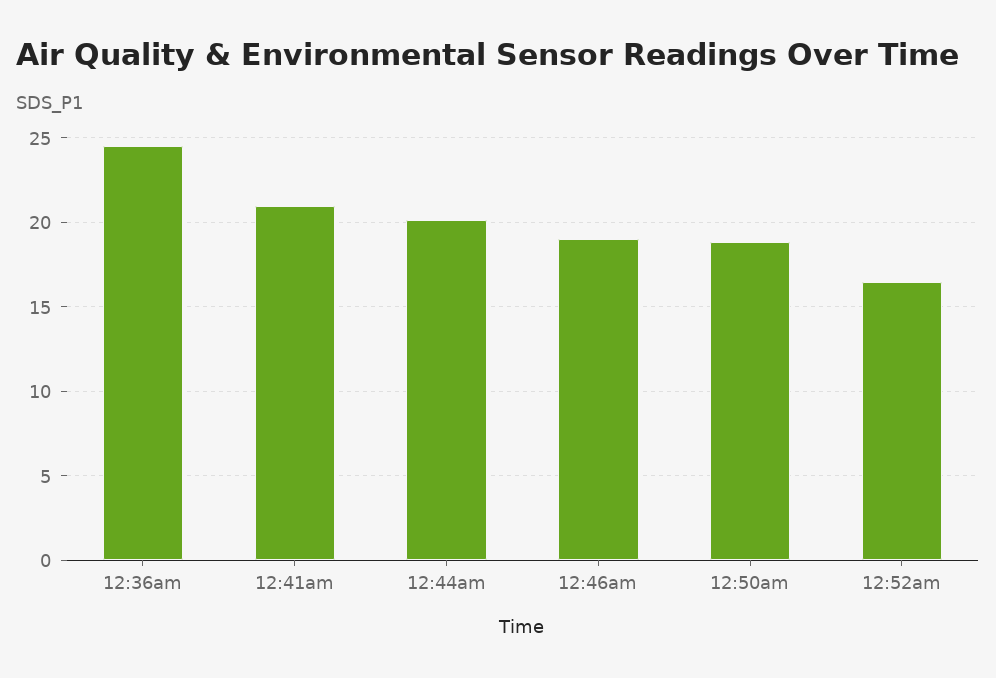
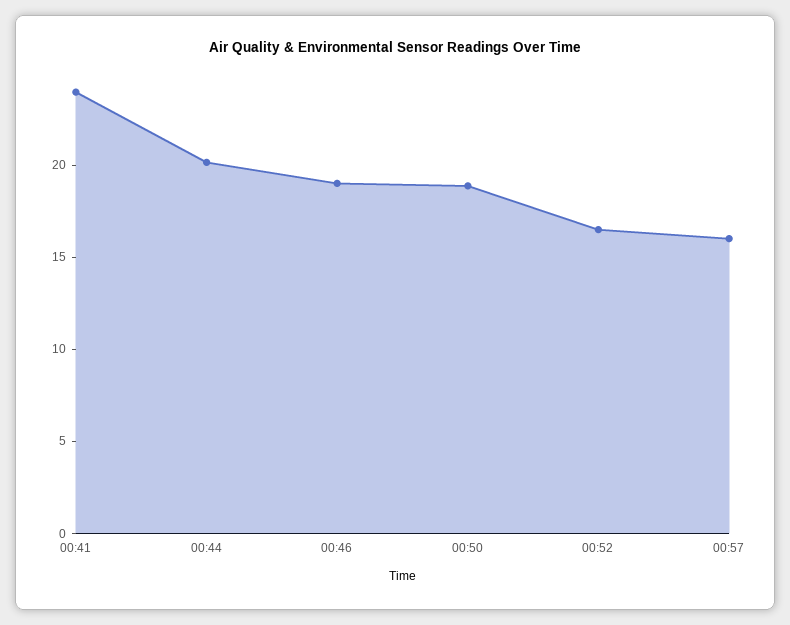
12:36am: 24.5 -> none
12:41am: 21 -> 24
00:57: none -> 16

